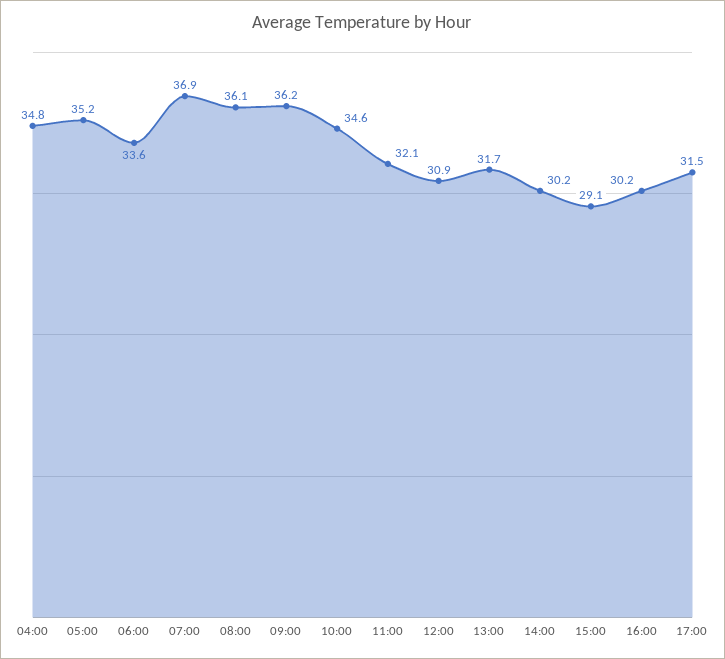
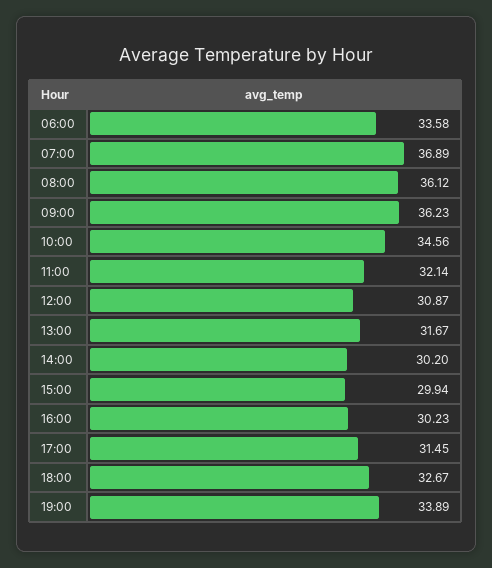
04:00: 34.8 -> none
05:00: 35.2 -> none
15:00: 29.1 -> 29.94
18:00: none -> 32.67
19:00: none -> 33.89

